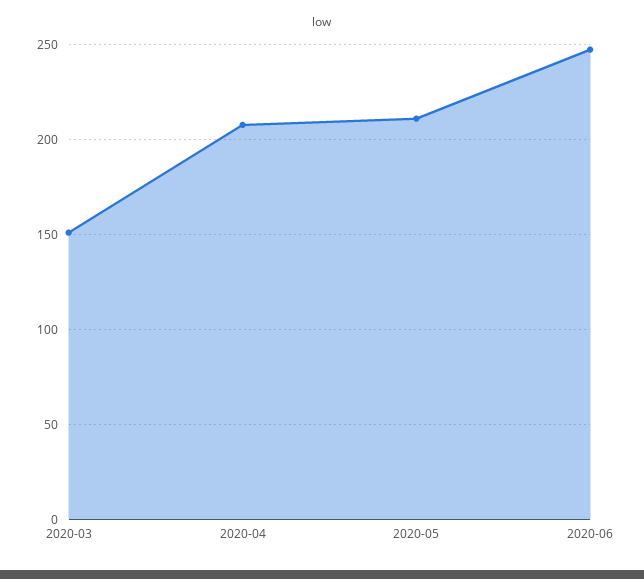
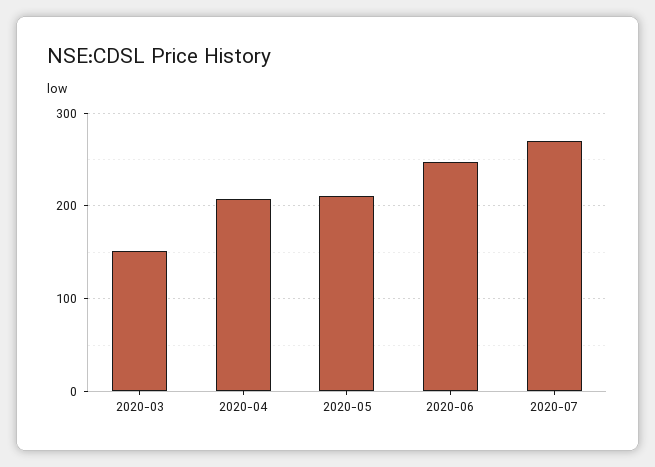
2020-07: none -> 270

